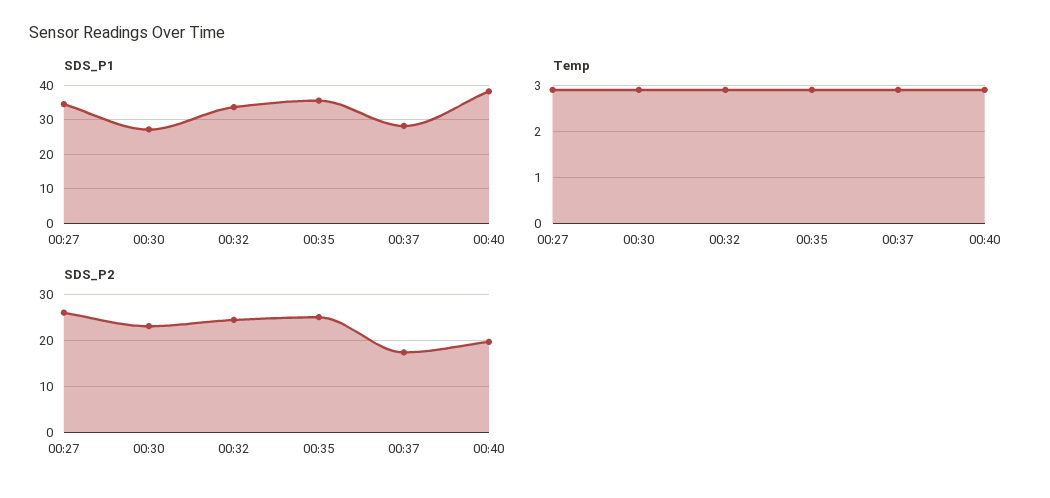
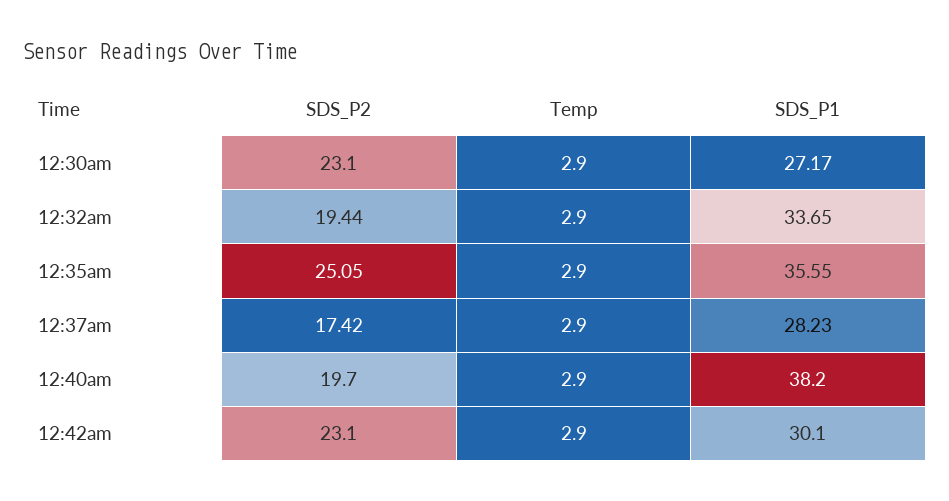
SDS_P1, 00:27: 34 -> none
Temp, 00:27: 3 -> none
SDS_P2, 00:27: 26 -> none
SDS_P2, 00:32: 24 -> 19.44
SDS_P2, 12:42am: none -> 23.1
Temp, 12:42am: none -> 2.9
SDS_P1, 12:42am: none -> 30.1

